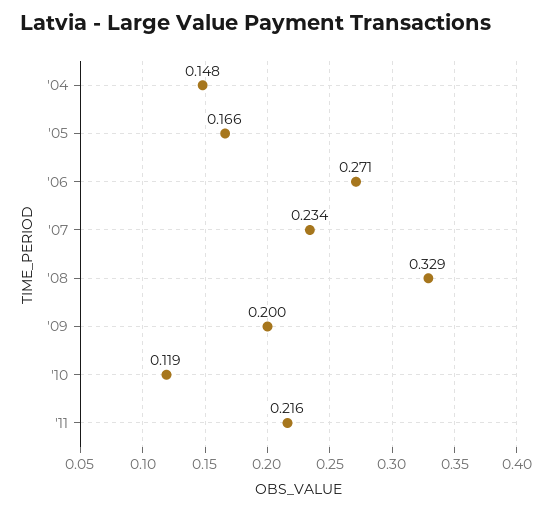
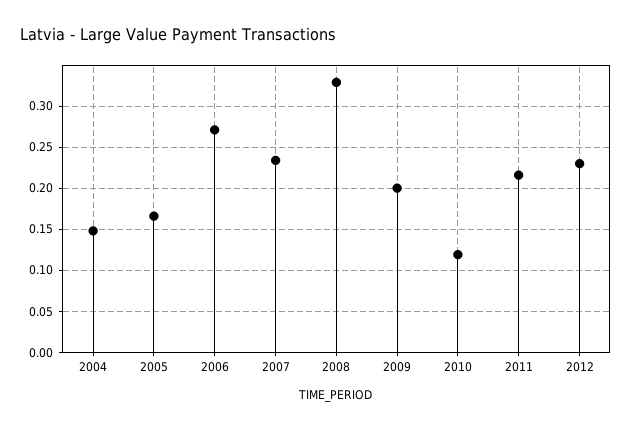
2012: none -> 0.23

